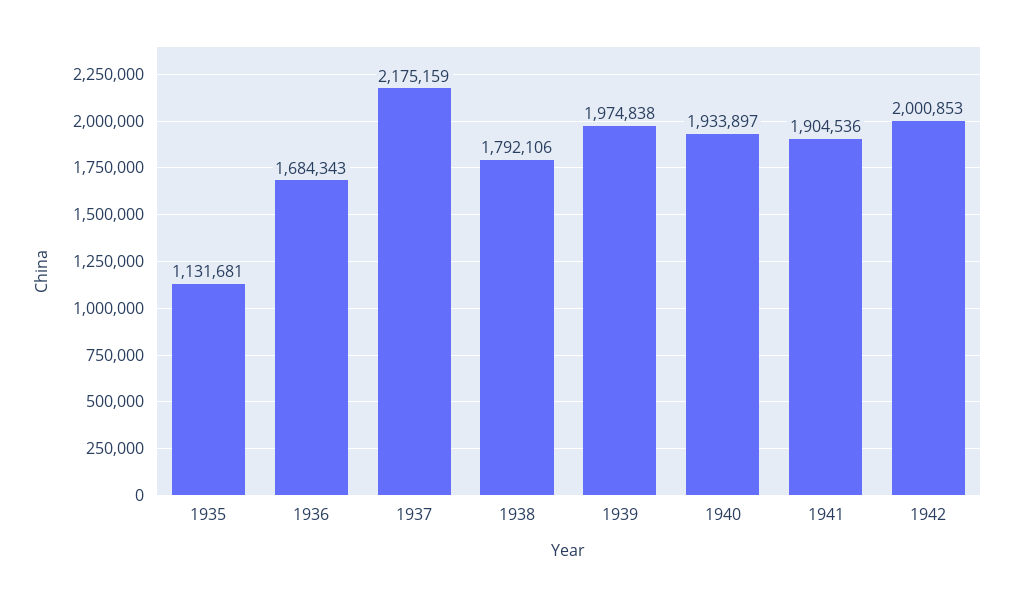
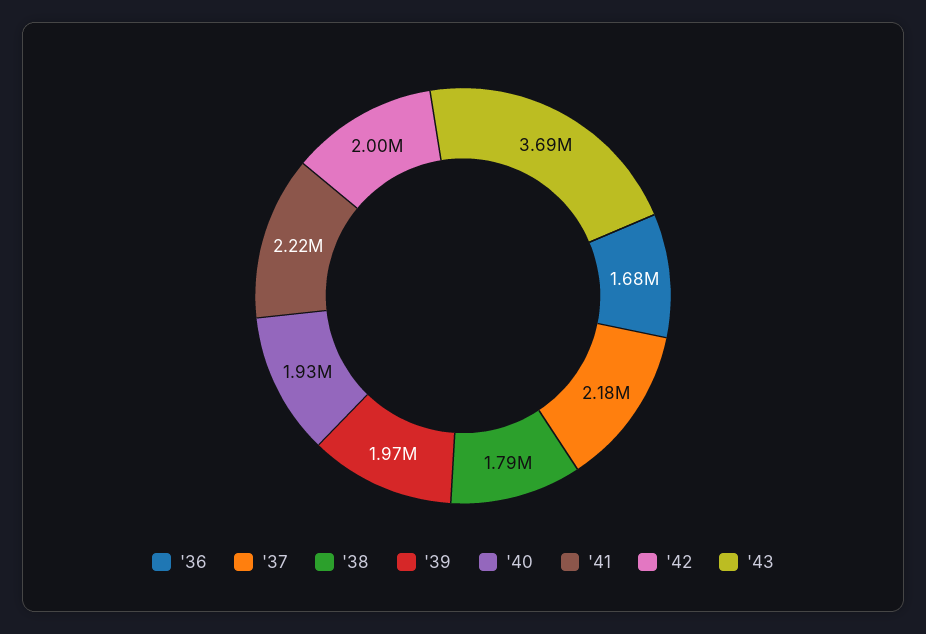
1935: 1131681 -> none
1941: 1904536 -> 2220000
'43: none -> 3690000

